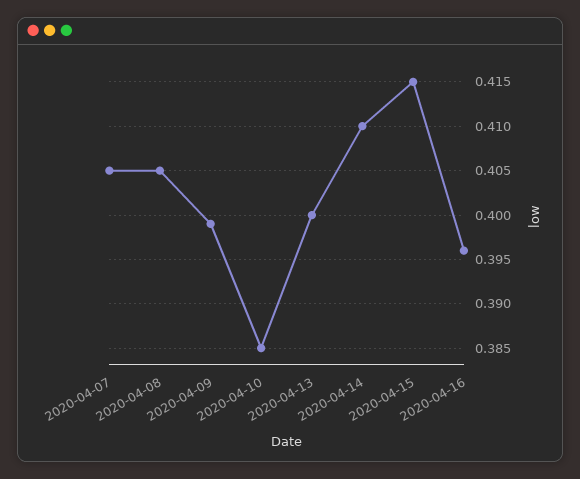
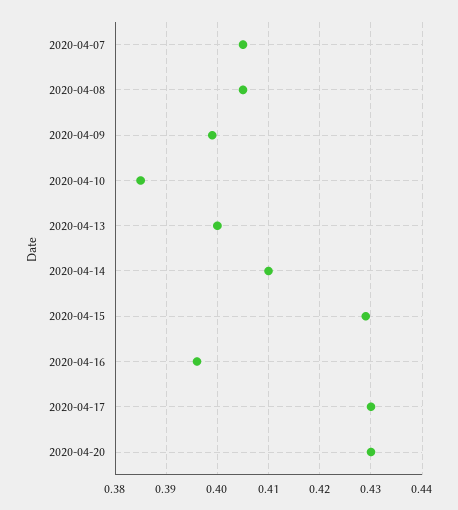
2020-04-15: 0.415 -> 0.43
2020-04-17: none -> 0.43
2020-04-20: none -> 0.43

